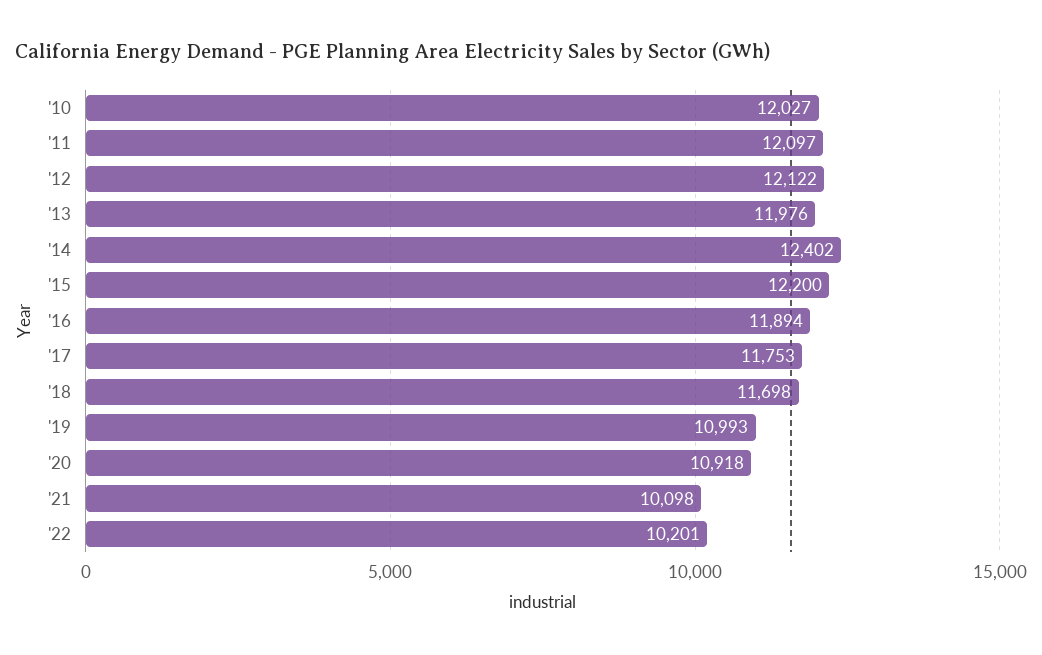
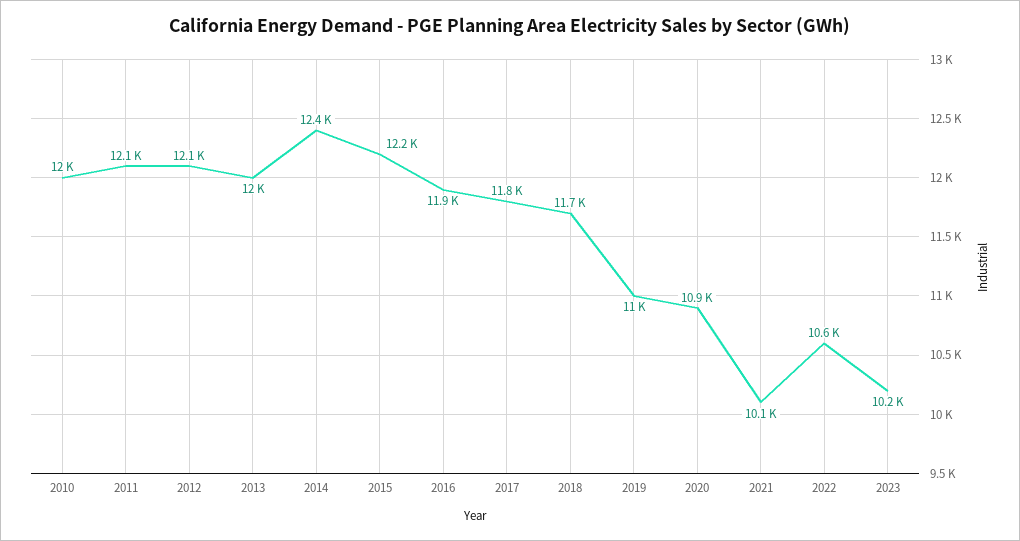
'22: 10201 -> 10600
2023: none -> 10200

